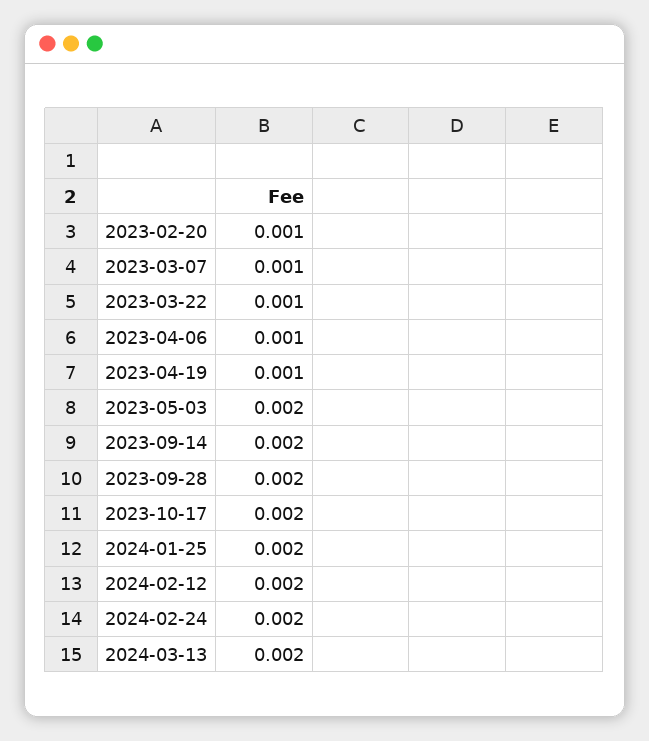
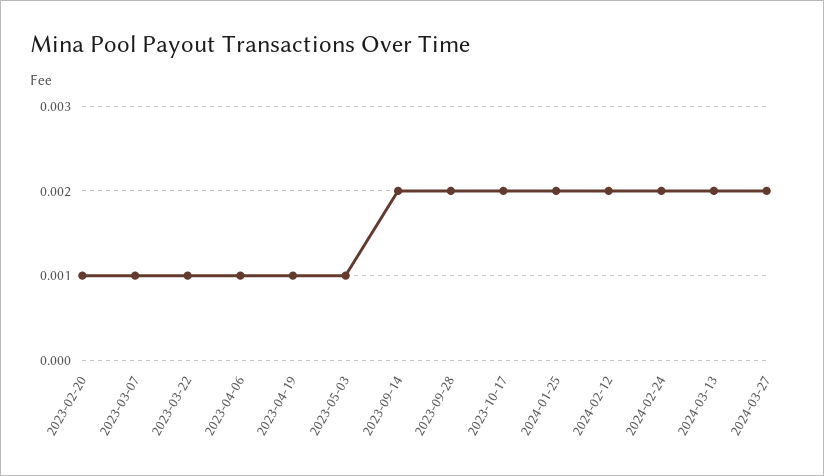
2023-05-03: 0.002 -> 0.001
2024-03-27: none -> 0.002

